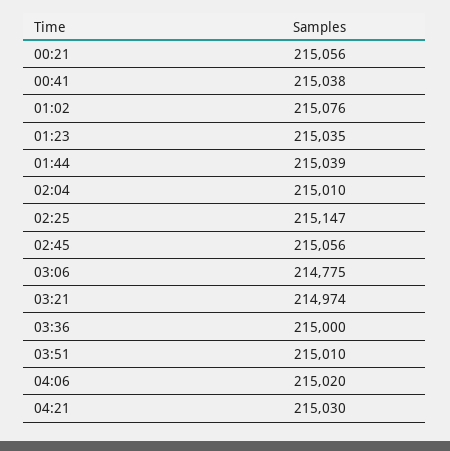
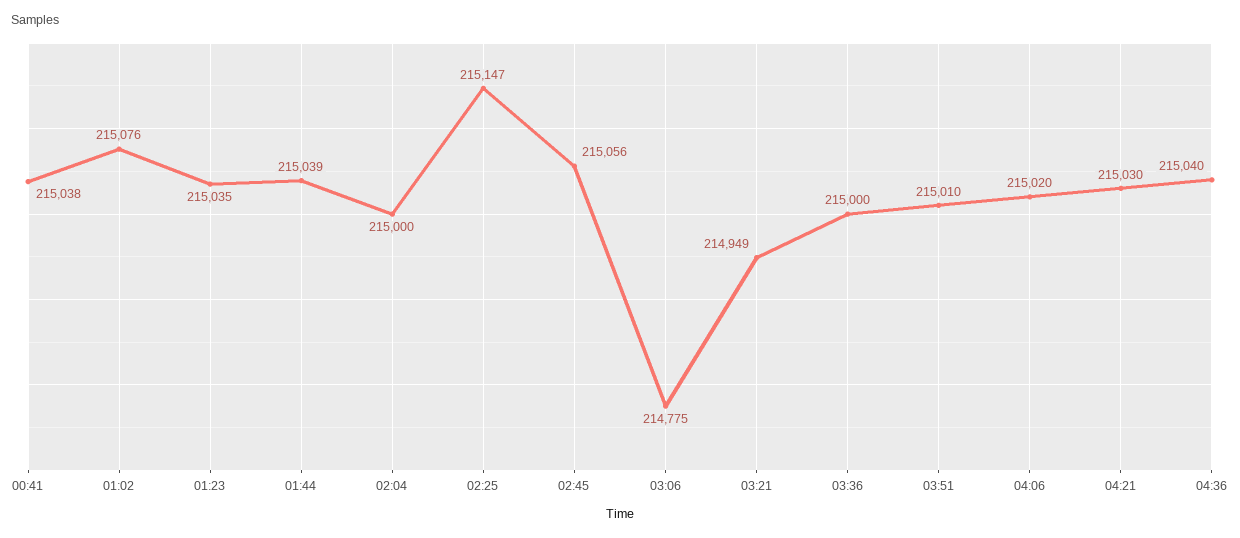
00:21: 215056 -> none
02:04: 215010 -> 215000
03:21: 214974 -> 214949
04:36: none -> 215040

